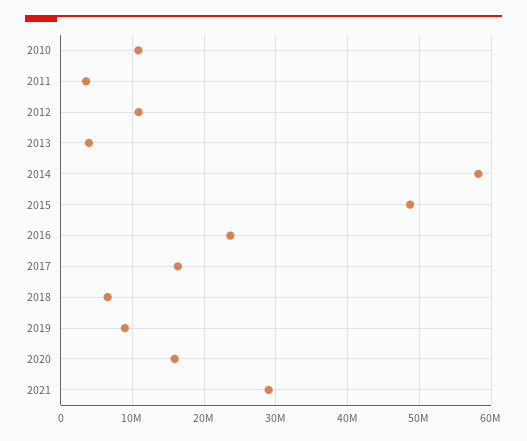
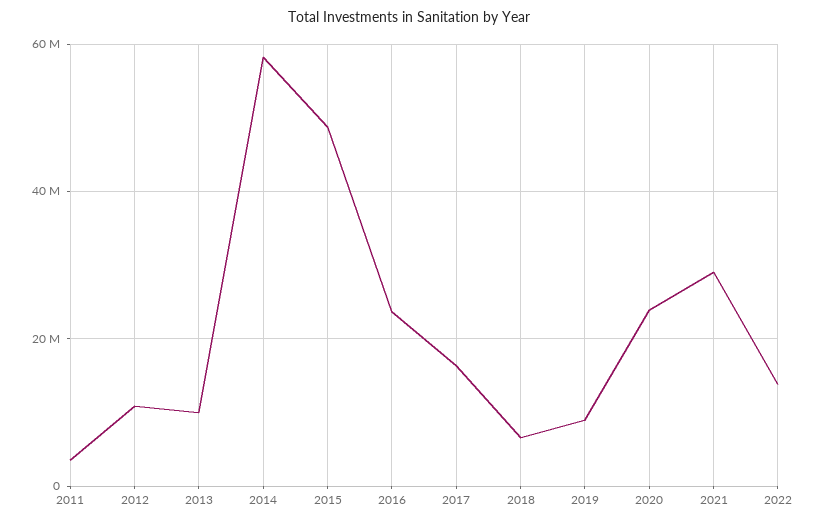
2010: 11000000 -> none
2013: 4000000 -> 10000000
2020: 16000000 -> 24000000
2022: none -> 14000000

